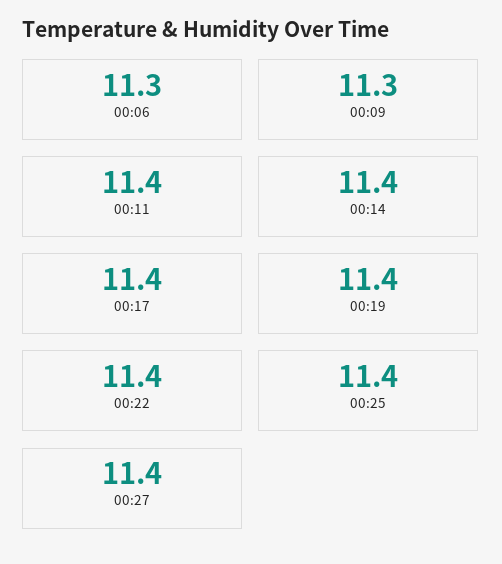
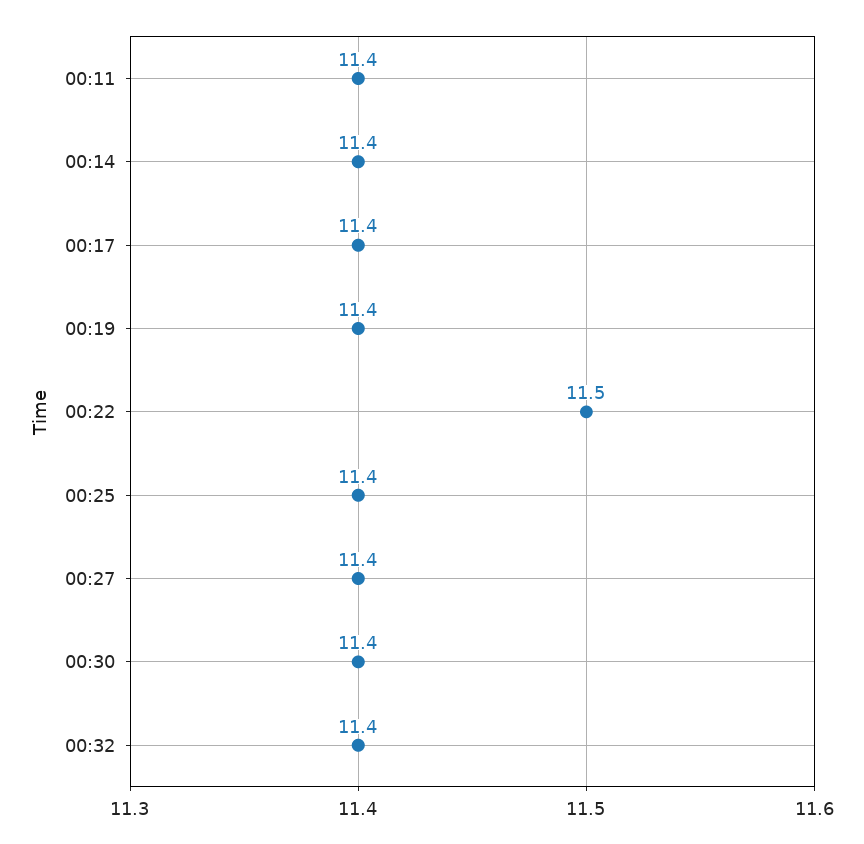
00:06: 11.3 -> none
00:09: 11.3 -> none
00:22: 11.4 -> 11.5
00:30: none -> 11.4
00:32: none -> 11.4

